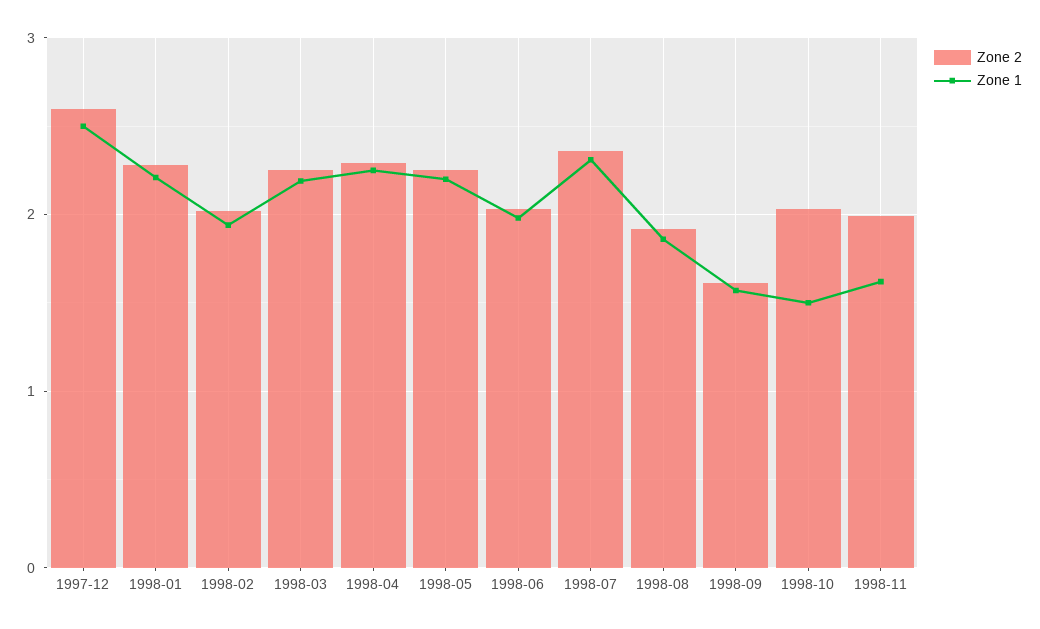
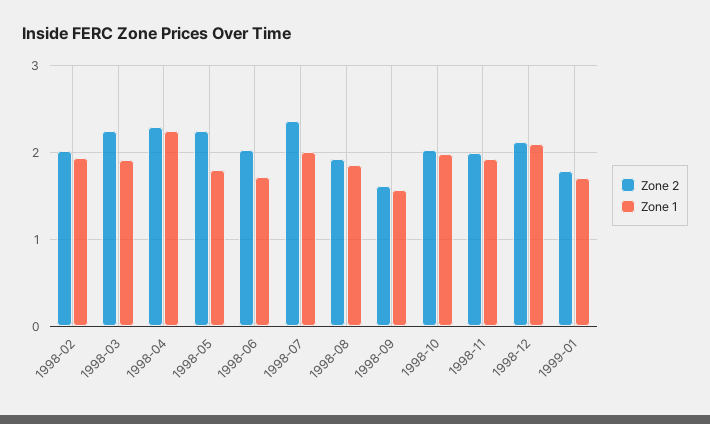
Zone 2, 1997-12: 2.6 -> none
Zone 1, 1997-12: 2.5 -> none
Zone 2, 1998-01: 2.3 -> none
Zone 1, 1998-01: 2.2 -> none
Zone 1, 1998-03: 2.2 -> 1.9
Zone 1, 1998-05: 2.2 -> 1.8
Zone 1, 1998-06: 2 -> 1.7
Zone 1, 1998-07: 2.3 -> 2
Zone 1, 1998-10: 1.5 -> 2
Zone 1, 1998-11: 1.6 -> 1.9
Zone 2, 1998-12: none -> 2.1
Zone 1, 1998-12: none -> 2.1
Zone 2, 1999-01: none -> 1.8
Zone 1, 1999-01: none -> 1.7

